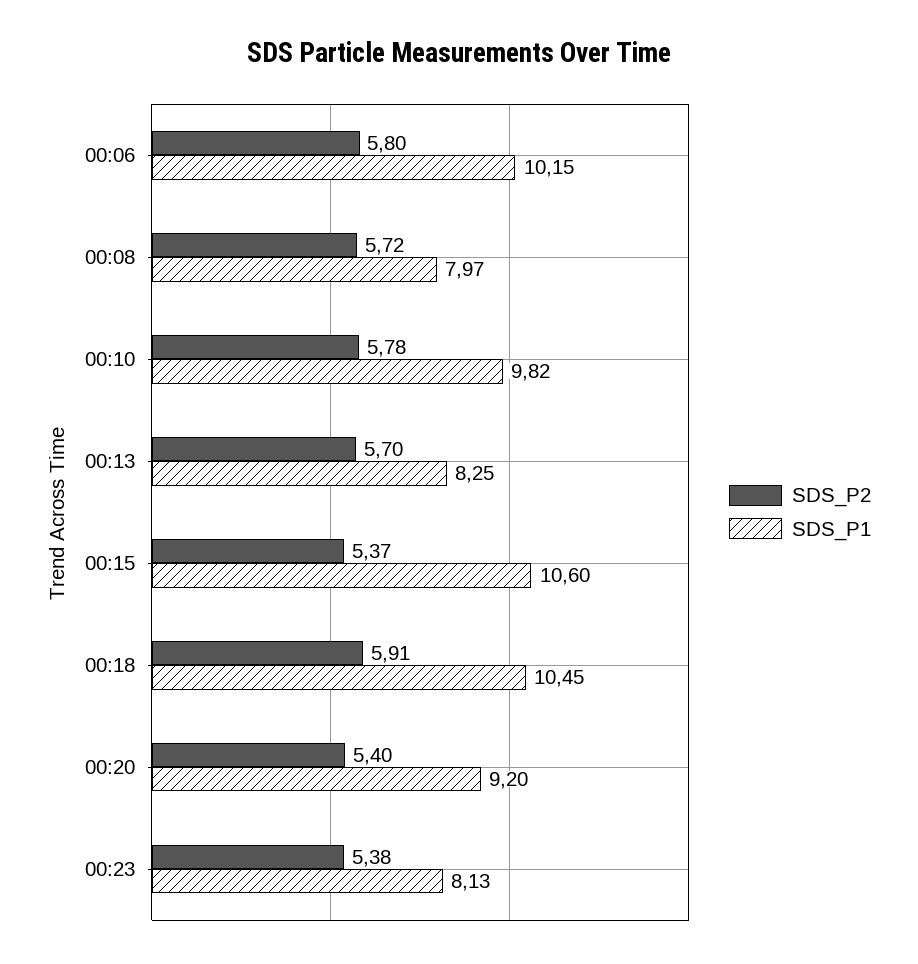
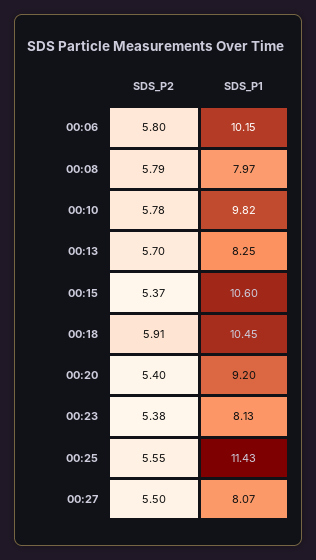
SDS_P2, 00:08: 5.72 -> 5.79
SDS_P2, 00:25: none -> 5.55
SDS_P1, 00:25: none -> 11.43
SDS_P2, 00:27: none -> 5.5
SDS_P1, 00:27: none -> 8.07

